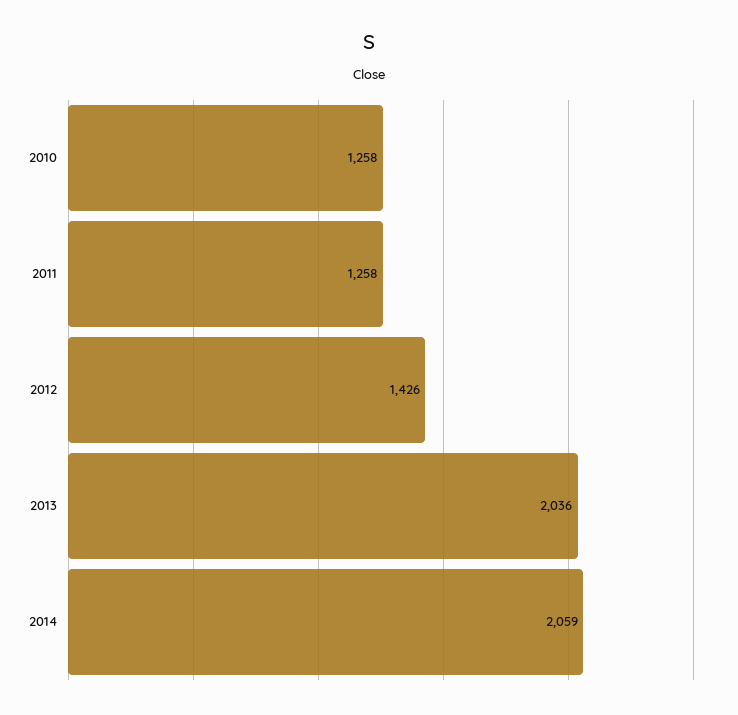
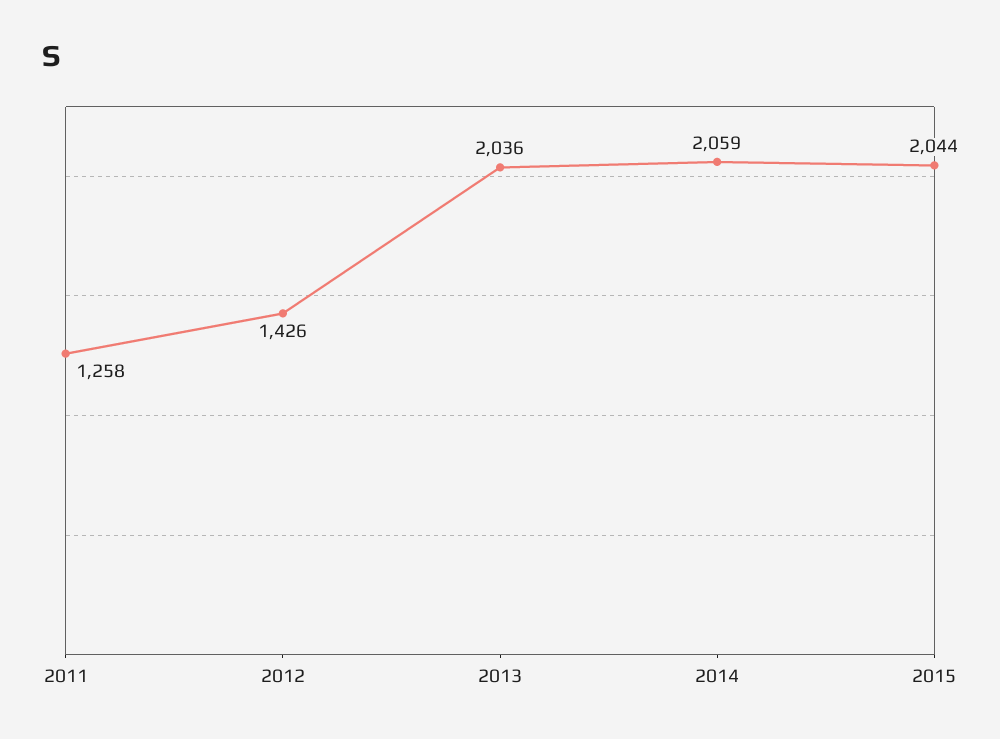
2010: 1258 -> none
2015: none -> 2044

